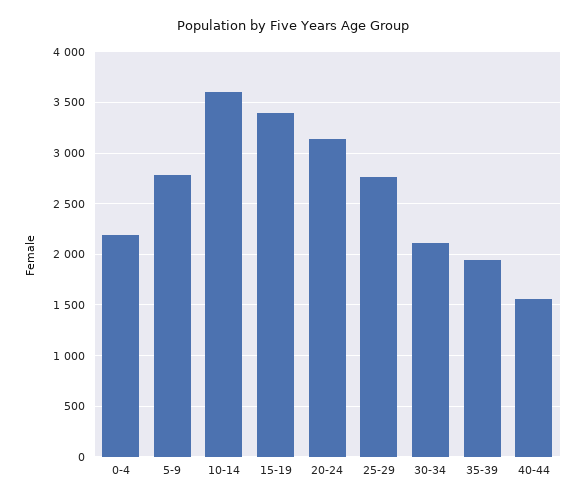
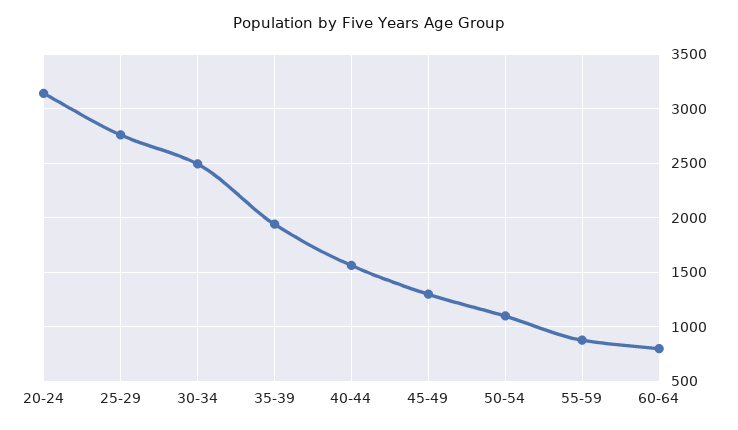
0-4: 2200 -> none
5-9: 2800 -> none
10-14: 3600 -> none
15-19: 3400 -> none
30-34: 2100 -> 2500
45-49: none -> 1300
50-54: none -> 1100
55-59: none -> 900
60-64: none -> 800

